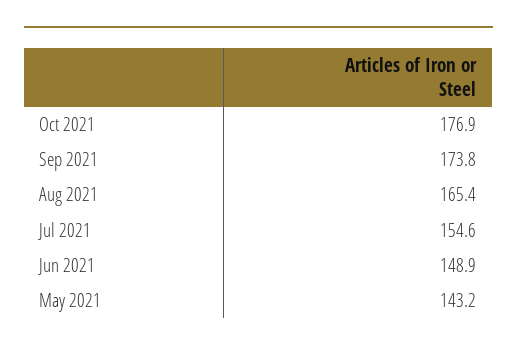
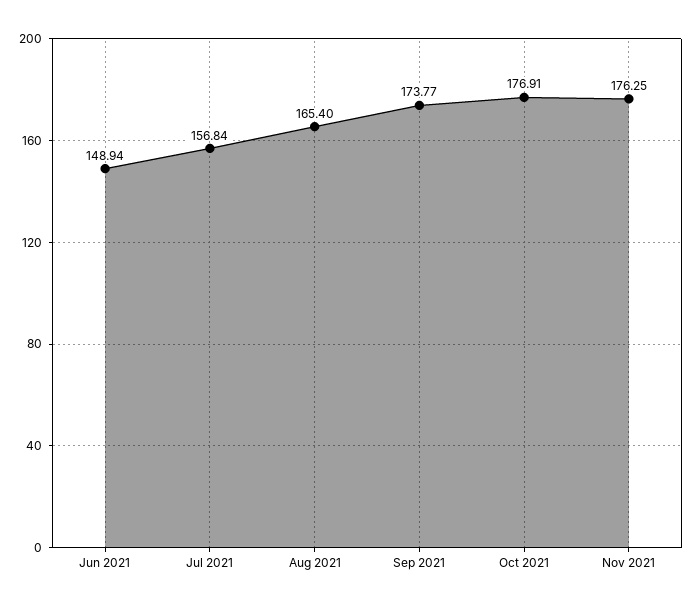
Jul 2021: 154.6 -> 156.84
May 2021: 143.2 -> none
Nov 2021: none -> 176.25

